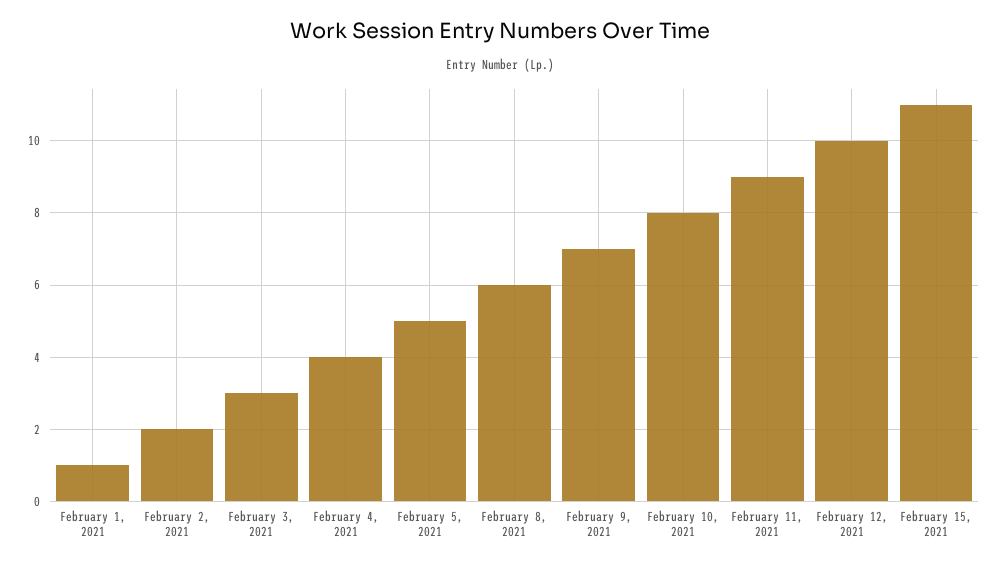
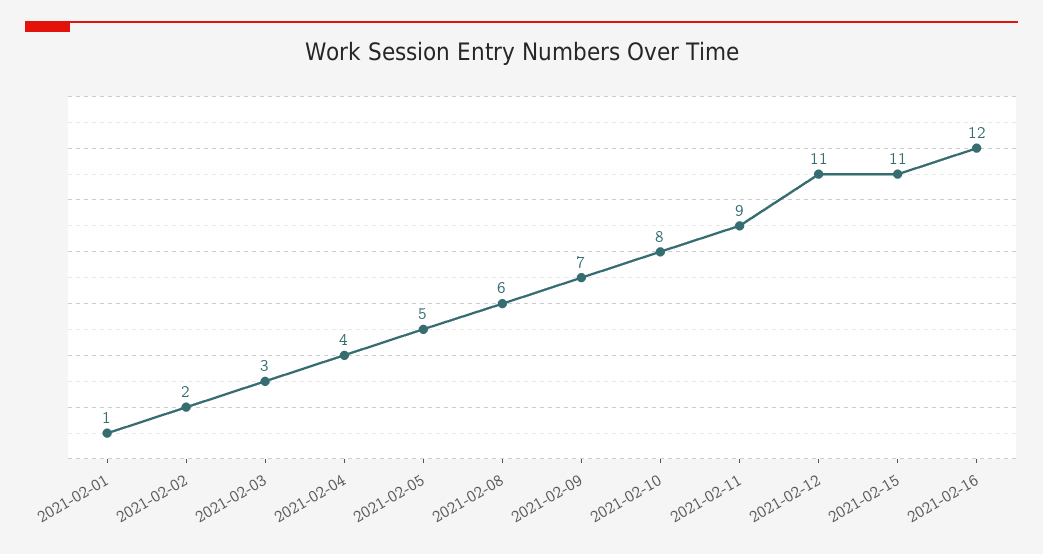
February 12, 2021: 10 -> 11
2021-02-16: none -> 12

